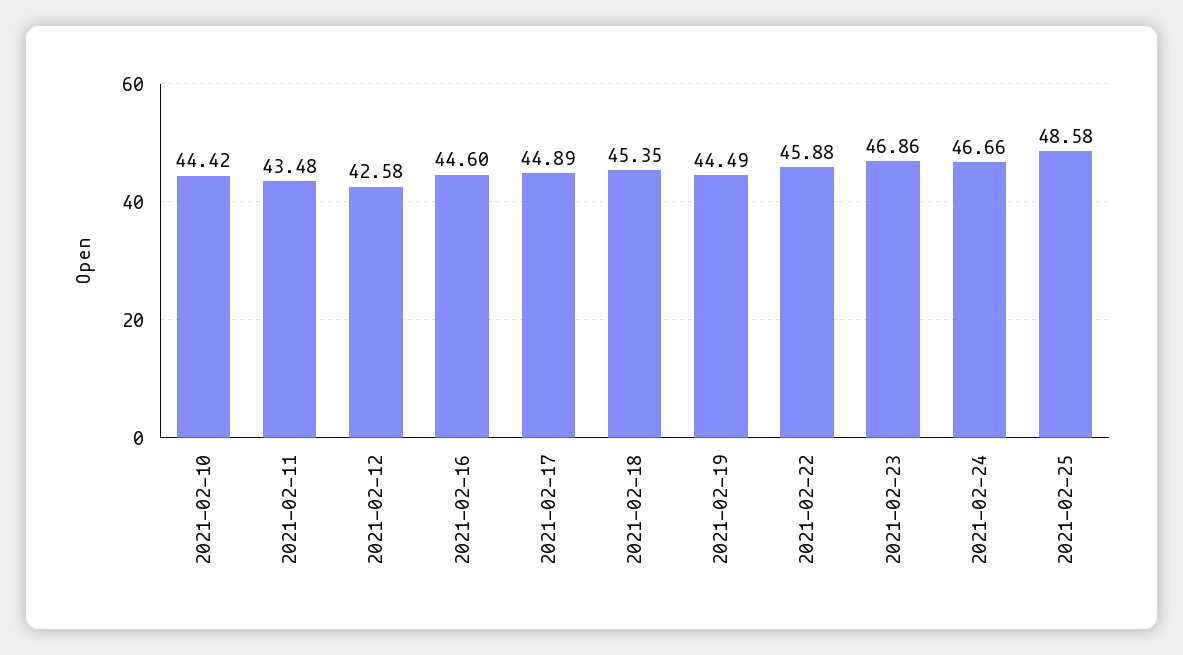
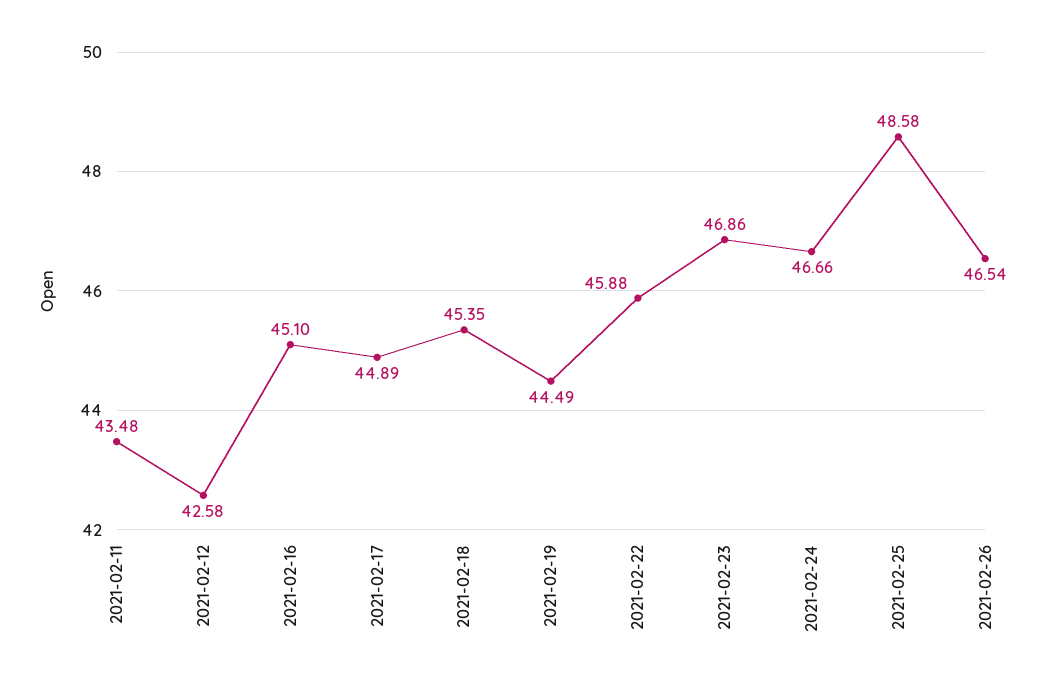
2021-02-10: 44.42 -> none
2021-02-16: 44.6 -> 45.1
2021-02-26: none -> 46.54

